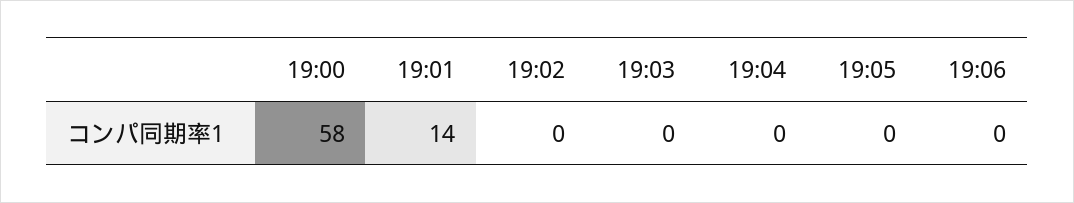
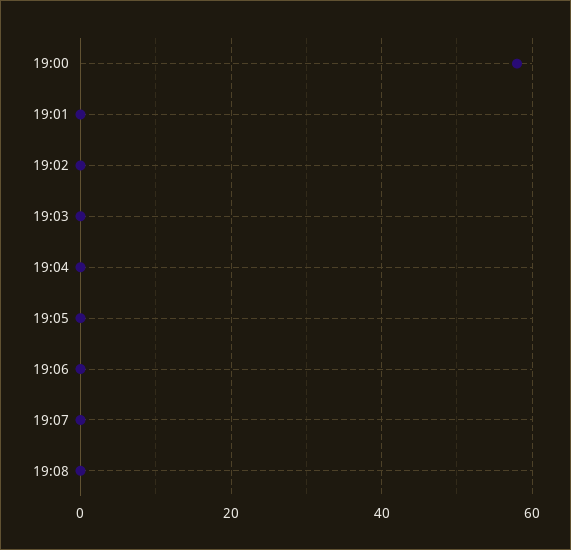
19:01: 14 -> 0
19:07: none -> 0
19:08: none -> 0

